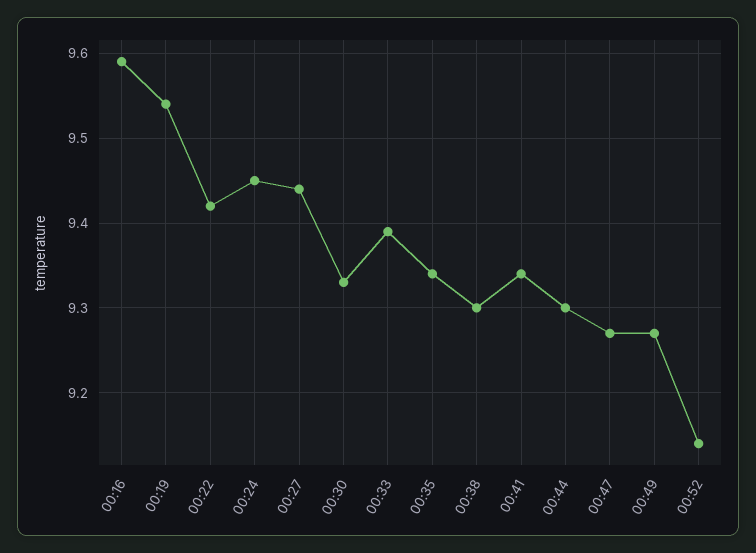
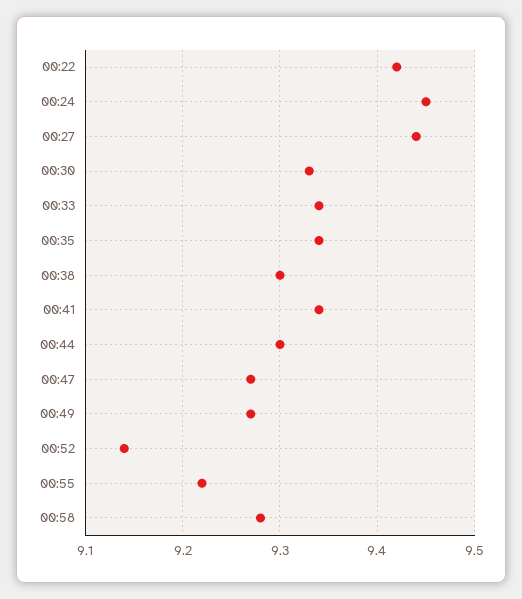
00:16: 9.59 -> none
00:19: 9.54 -> none
00:33: 9.39 -> 9.34
00:55: none -> 9.22
00:58: none -> 9.28

